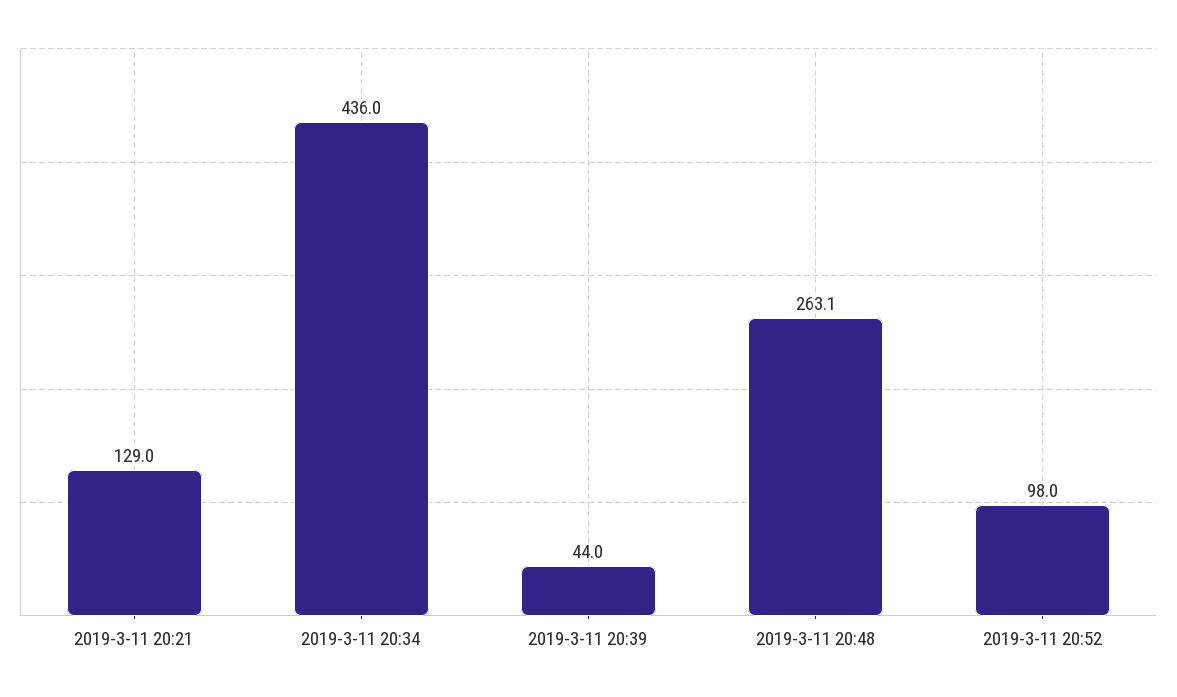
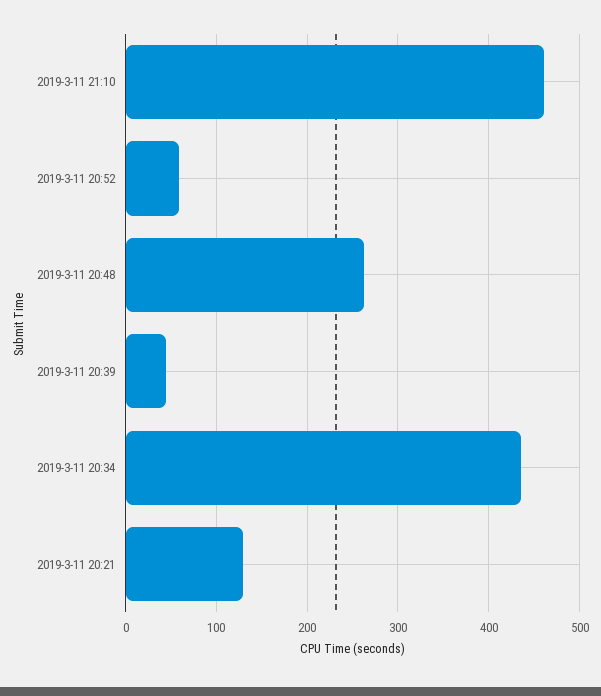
2019-3-11 20:52: 98 -> 60
2019-3-11 21:10: none -> 460

